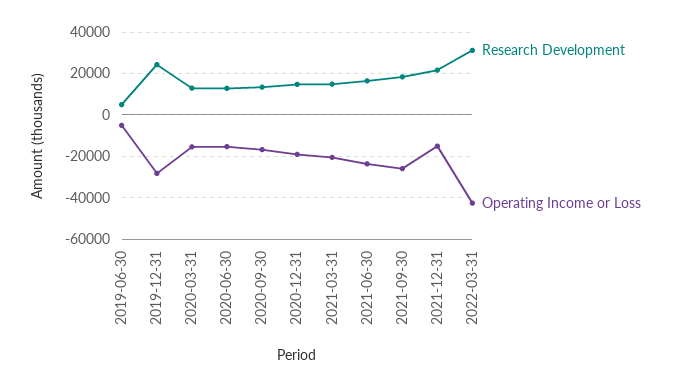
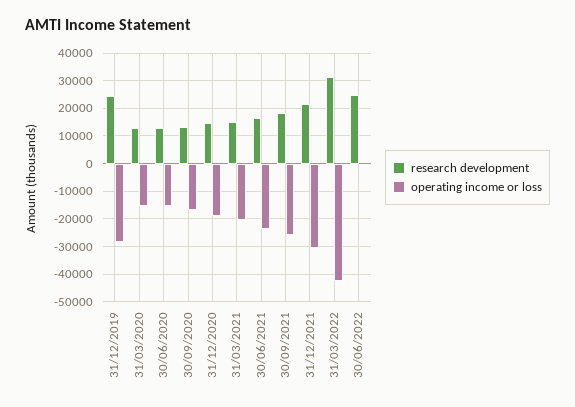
Research Development, 2019-06-30: 5000 -> none
Operating Income or Loss, 2019-06-30: -5000 -> none
Operating Income or Loss, 2021-12-31: -15000 -> -30000
Research Development, 30/06/2022: none -> 25000
Operating Income or Loss, 30/06/2022: none -> 0

